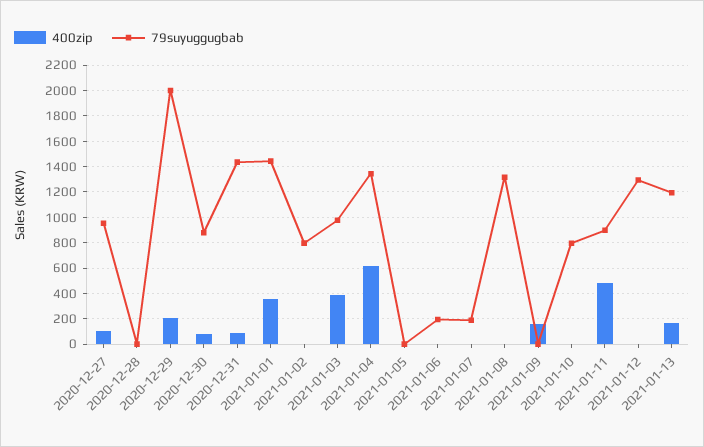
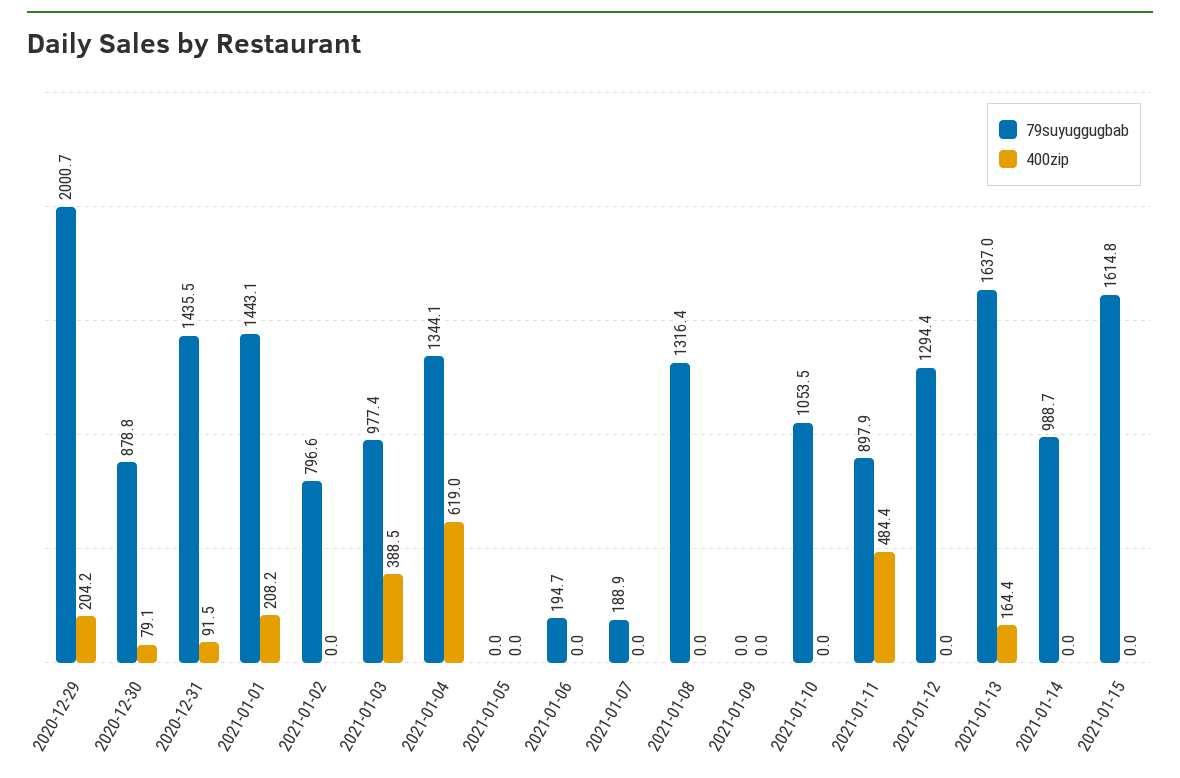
400zip, 2020-12-27: 100 -> none
79suyuggugbab, 2020-12-27: 950 -> none
400zip, 2020-12-28: 0 -> none
79suyuggugbab, 2020-12-28: 0 -> none
400zip, 2021-01-01: 350 -> 208.2
400zip, 2021-01-09: 150 -> 0
79suyuggugbab, 2021-01-10: 800 -> 1053.5
79suyuggugbab, 2021-01-13: 1200 -> 1637
79suyuggugbab, 2021-01-14: none -> 988.7
400zip, 2021-01-14: none -> 0
79suyuggugbab, 2021-01-15: none -> 1614.8
400zip, 2021-01-15: none -> 0

